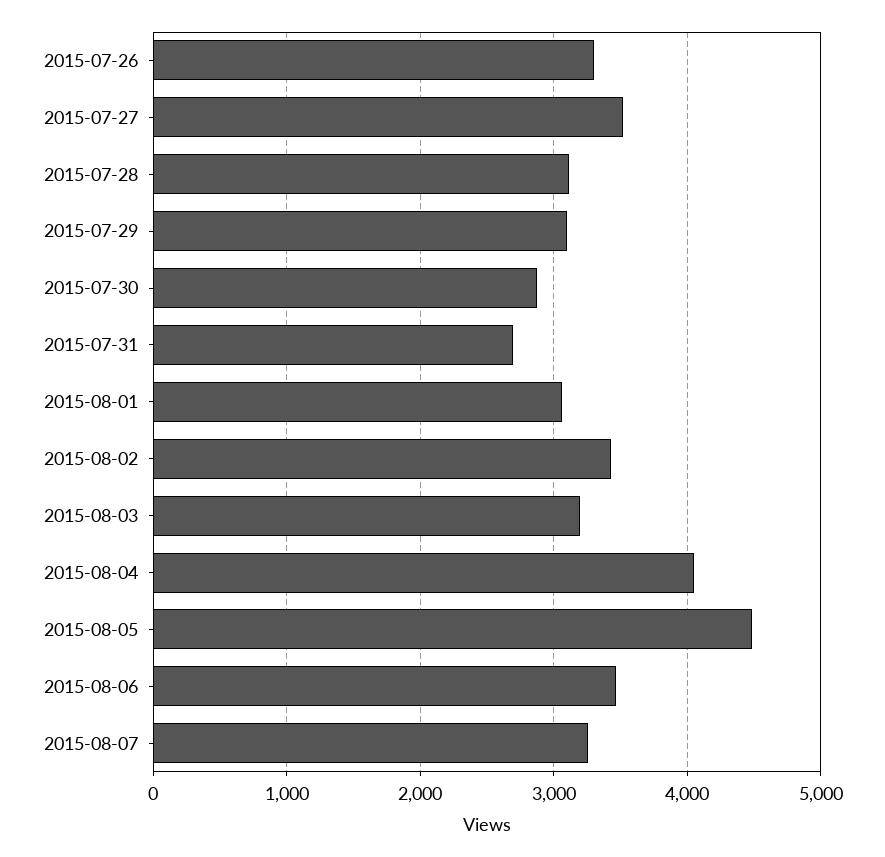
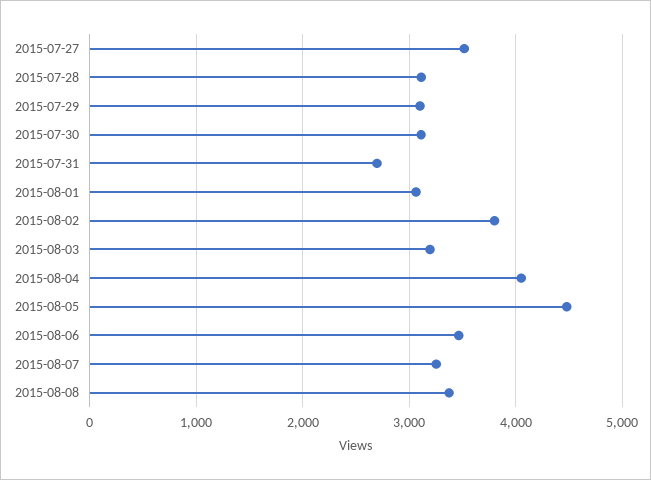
2015-07-26: 3300 -> none
2015-07-30: 2900 -> 3100
2015-08-02: 3400 -> 3800
2015-08-08: none -> 3400

